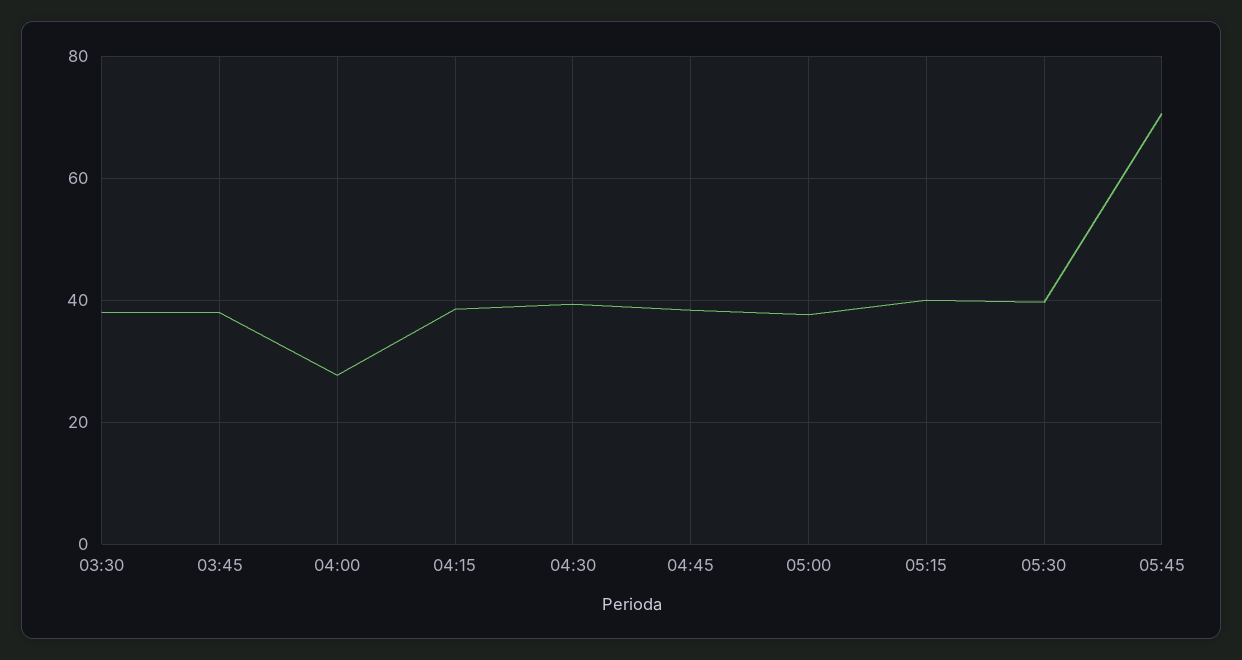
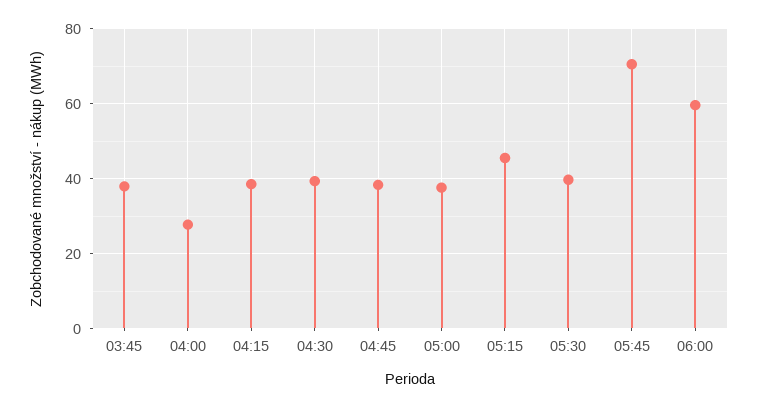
03:30: 38 -> none
05:15: 40 -> 46
06:00: none -> 60

